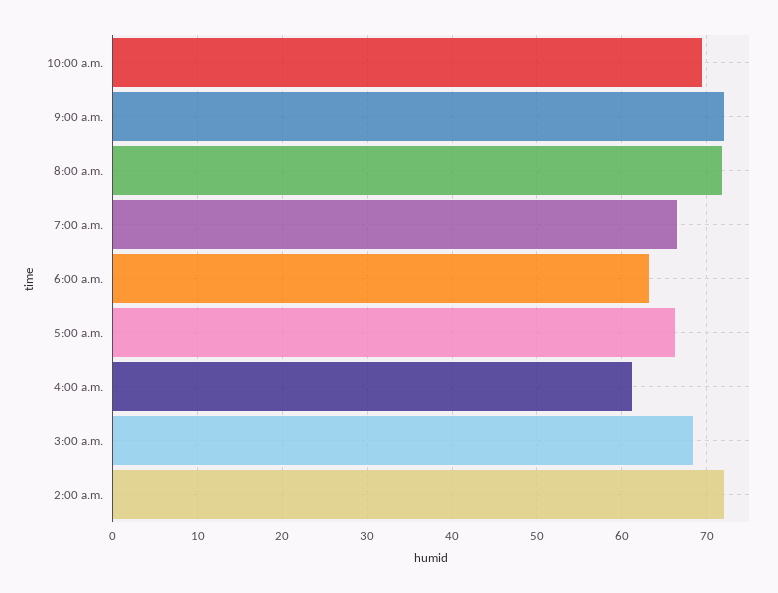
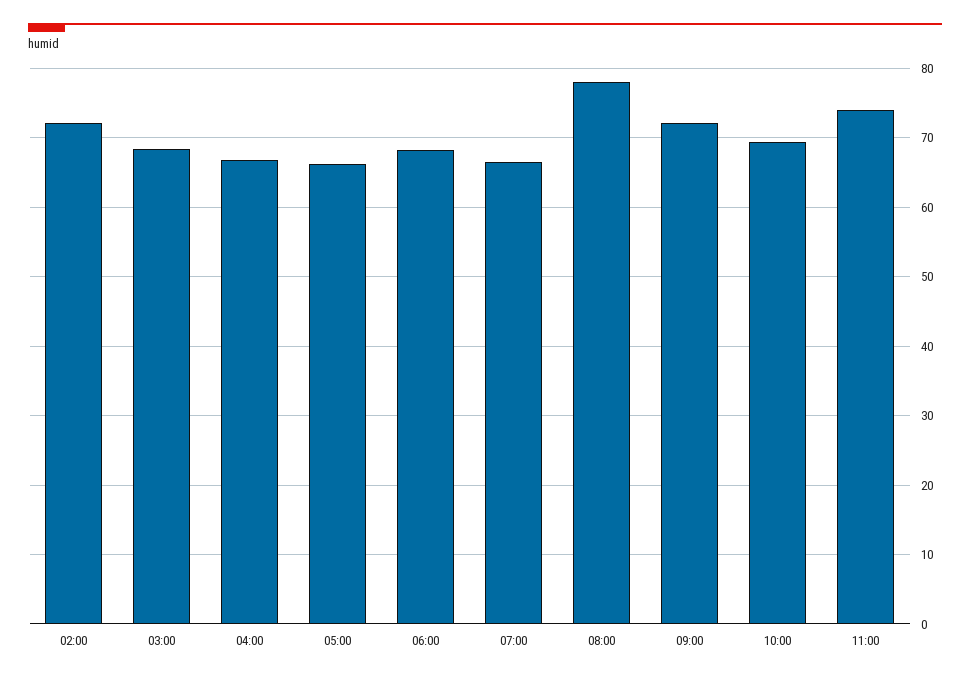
8:00 a.m.: 72 -> 78
6:00 a.m.: 63 -> 68
4:00 a.m.: 61 -> 67
11:00: none -> 74

